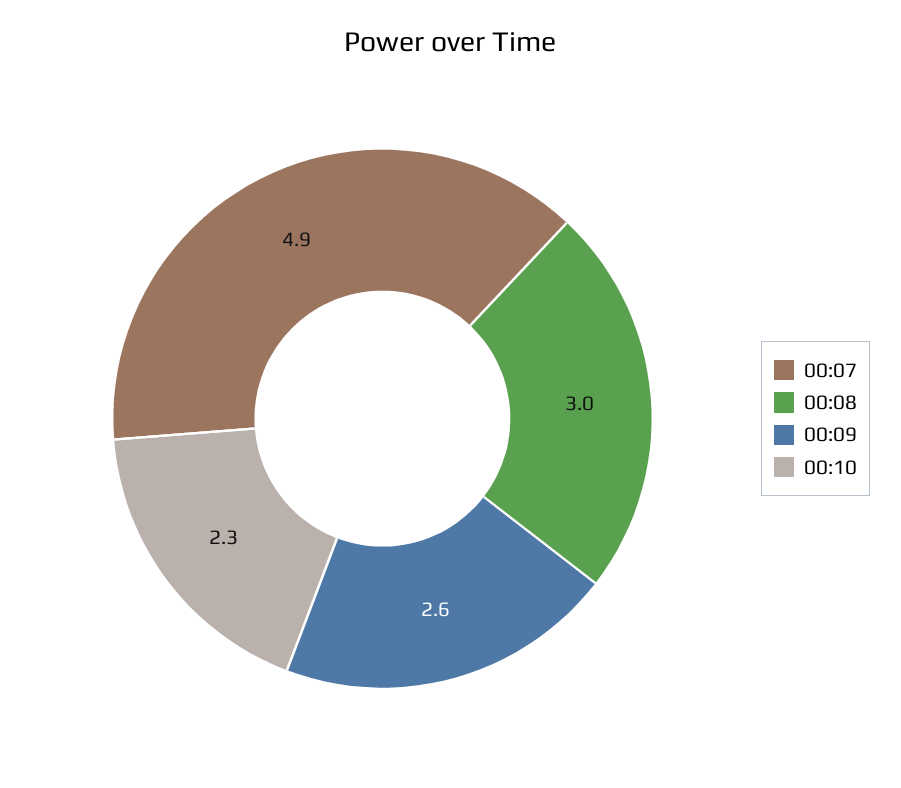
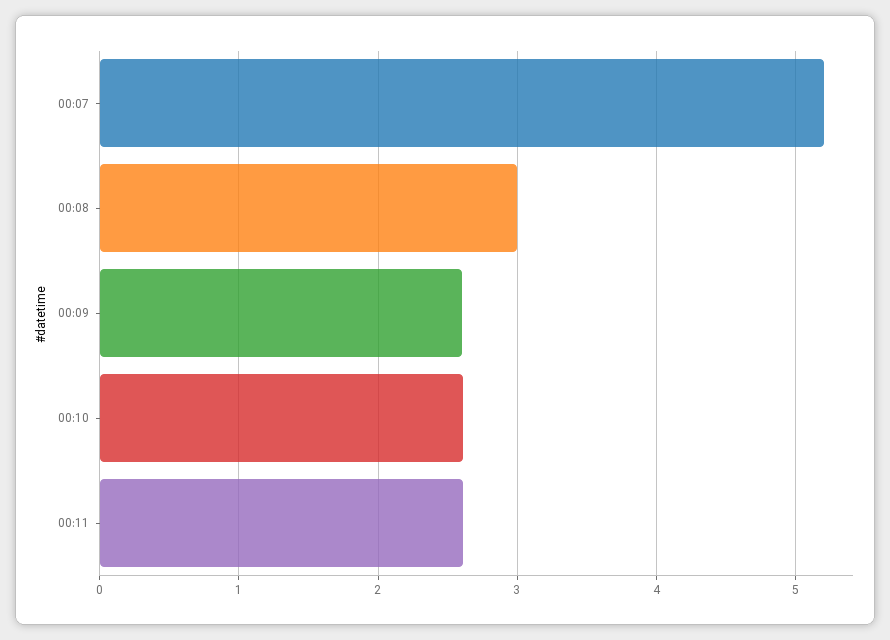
00:07: 4.9 -> 5.2
00:10: 2.3 -> 2.6
00:11: none -> 2.6

